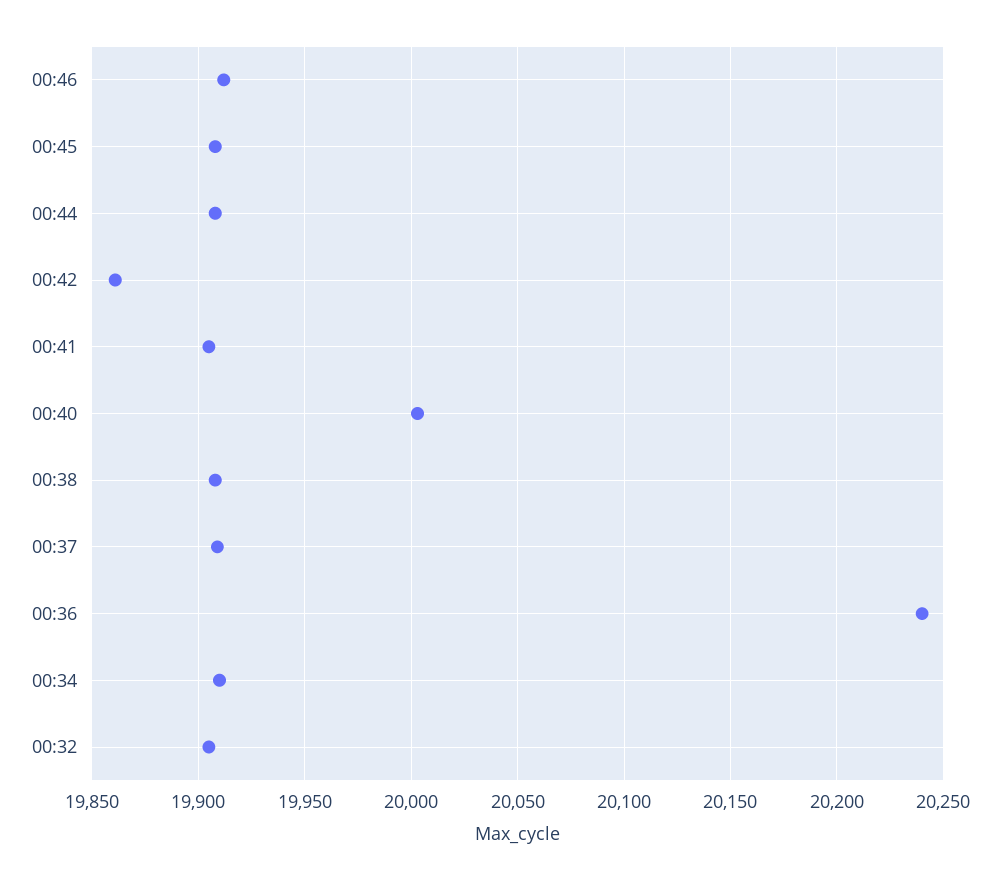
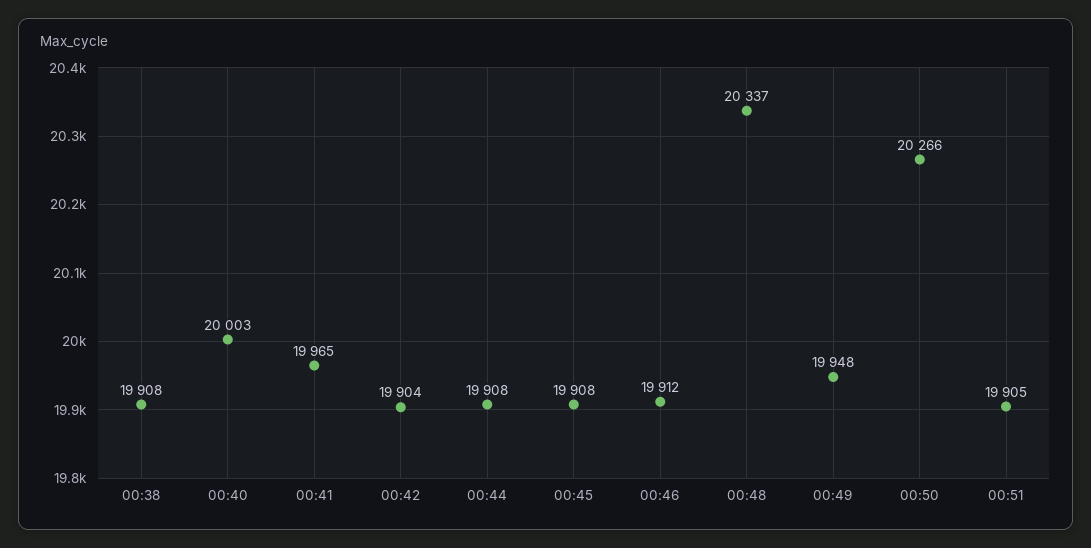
00:42: 19860 -> 19904
00:41: 19905 -> 19965
00:37: 19910 -> none
00:36: 20240 -> none
00:34: 19910 -> none
00:32: 19905 -> none
00:48: none -> 20337
00:49: none -> 19948
00:50: none -> 20266
00:51: none -> 19905

